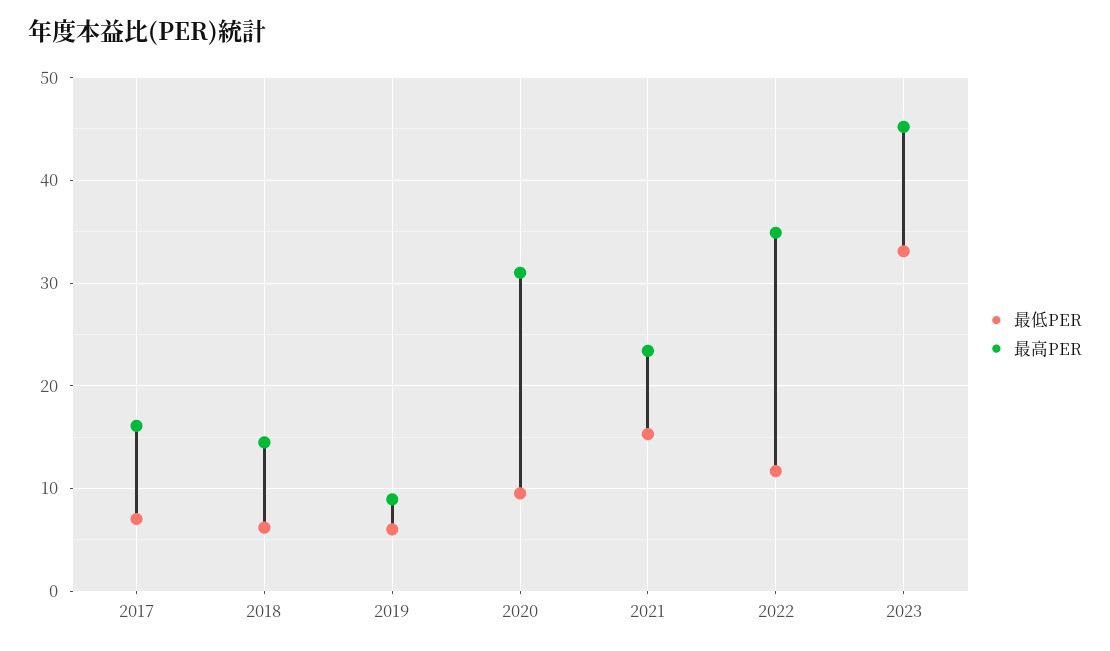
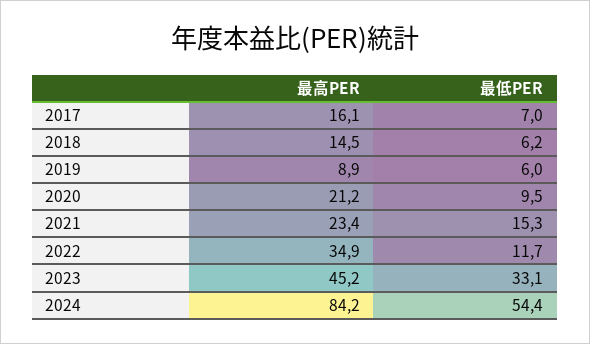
最高PER, 2020: 31 -> 21.2
最高PER, 2024: none -> 84.2
最低PER, 2024: none -> 54.4

